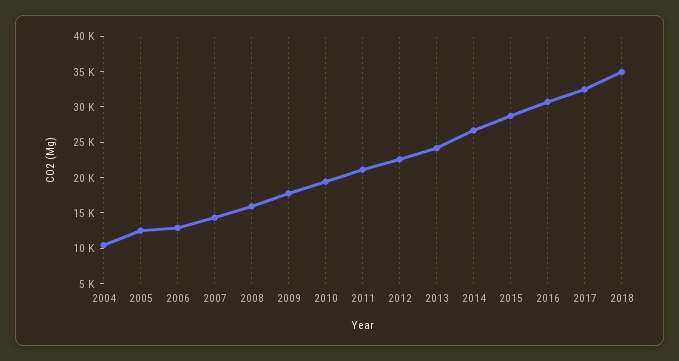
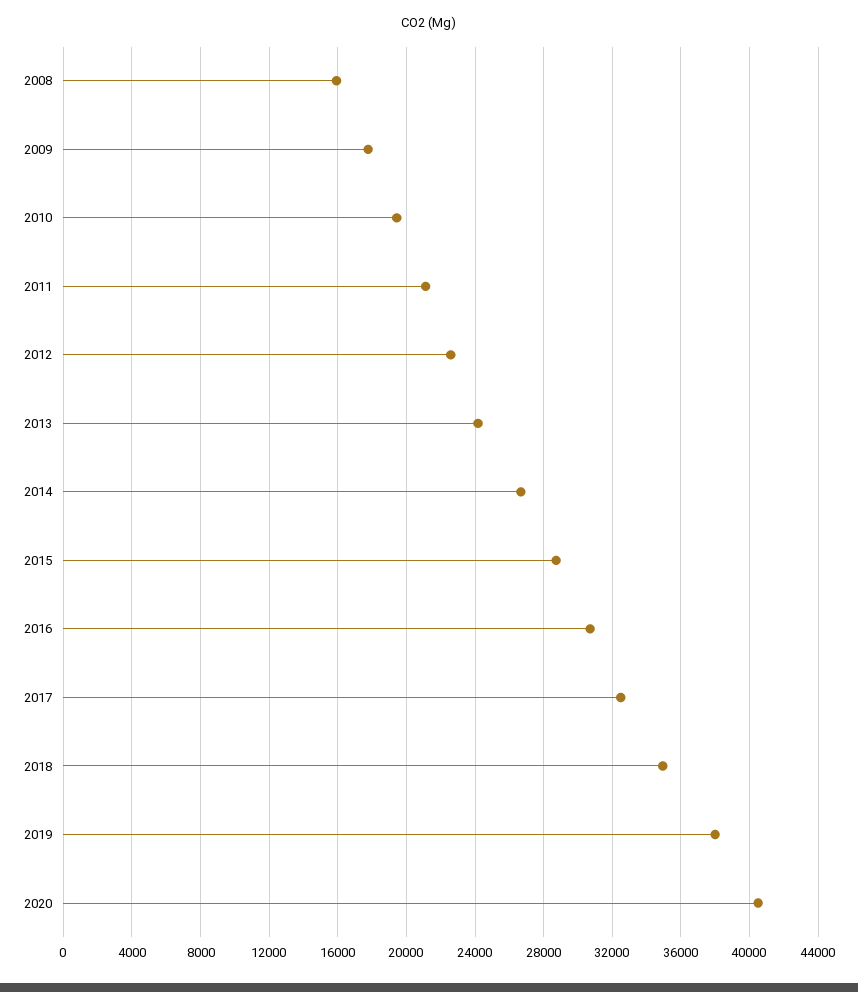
2004: 10000 -> none
2005: 12500 -> none
2006: 12500 -> none
2007: 15000 -> none
2019: none -> 38000
2020: none -> 40500

